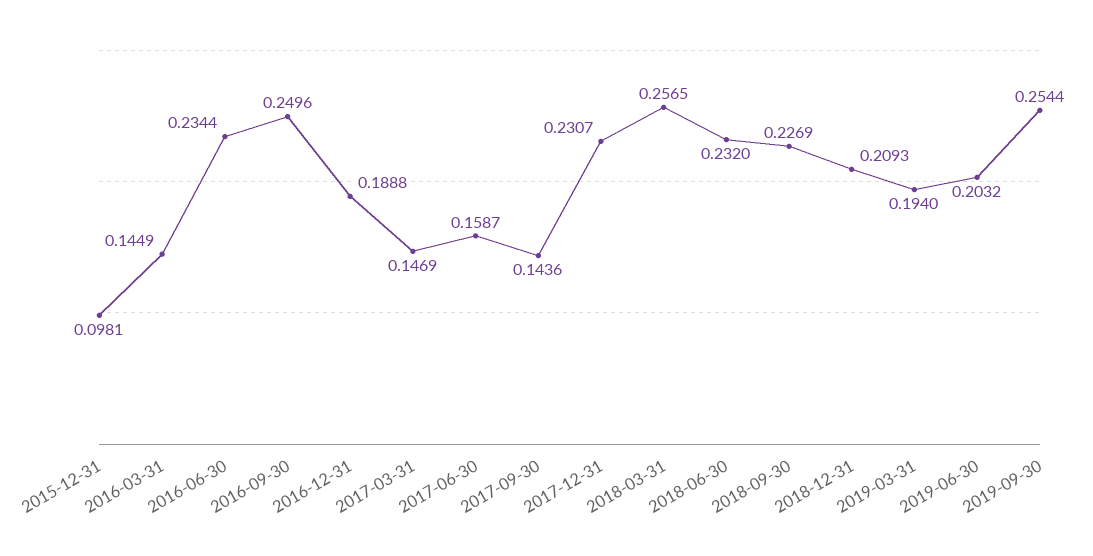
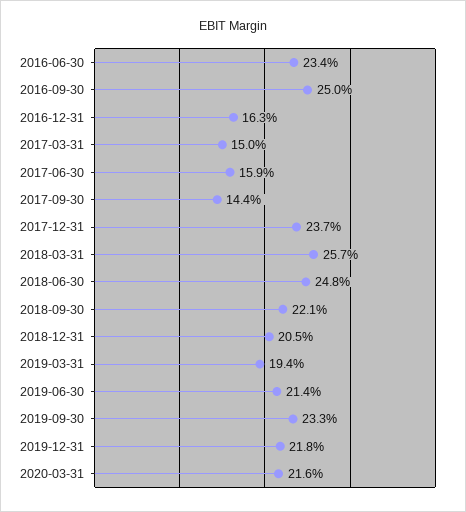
2015-12-31: 0.0981 -> none
2016-03-31: 0.1449 -> none
2016-12-31: 0.1888 -> 0.163
2017-03-31: 0.1469 -> 0.15
2017-12-31: 0.2307 -> 0.237
2018-06-30: 0.232 -> 0.248
2018-09-30: 0.2269 -> 0.221
2018-12-31: 0.2093 -> 0.205
2019-06-30: 0.2032 -> 0.214
2019-09-30: 0.2544 -> 0.233
2019-12-31: none -> 0.218
2020-03-31: none -> 0.216

